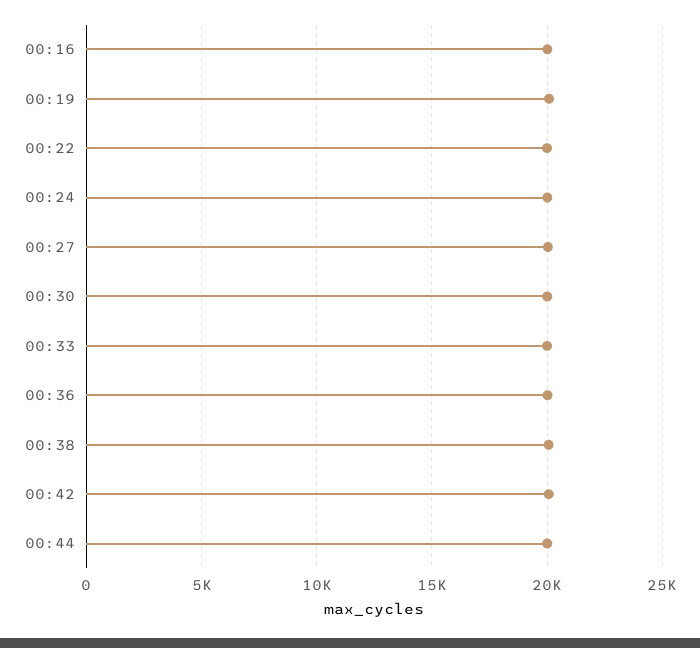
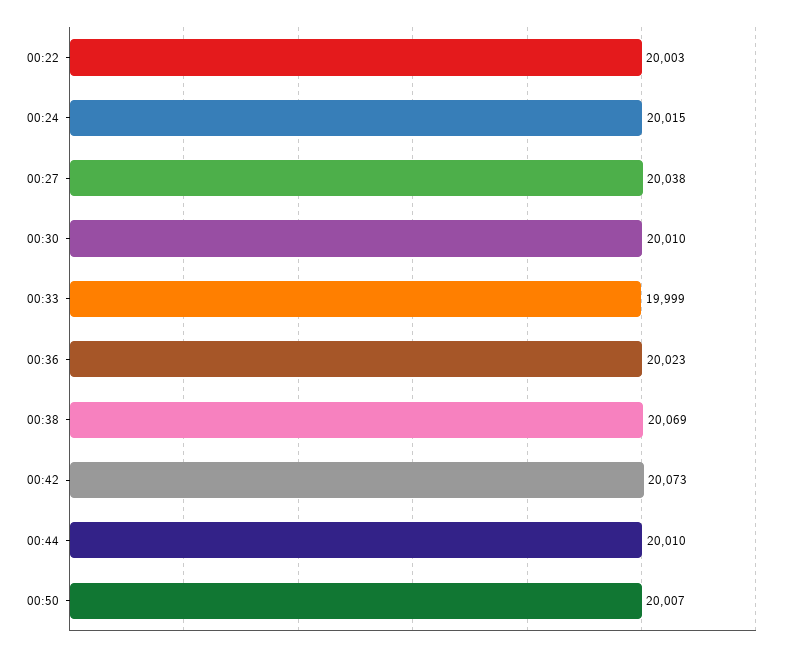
00:16: 20000 -> none
00:19: 20000 -> none
00:50: none -> 20007

